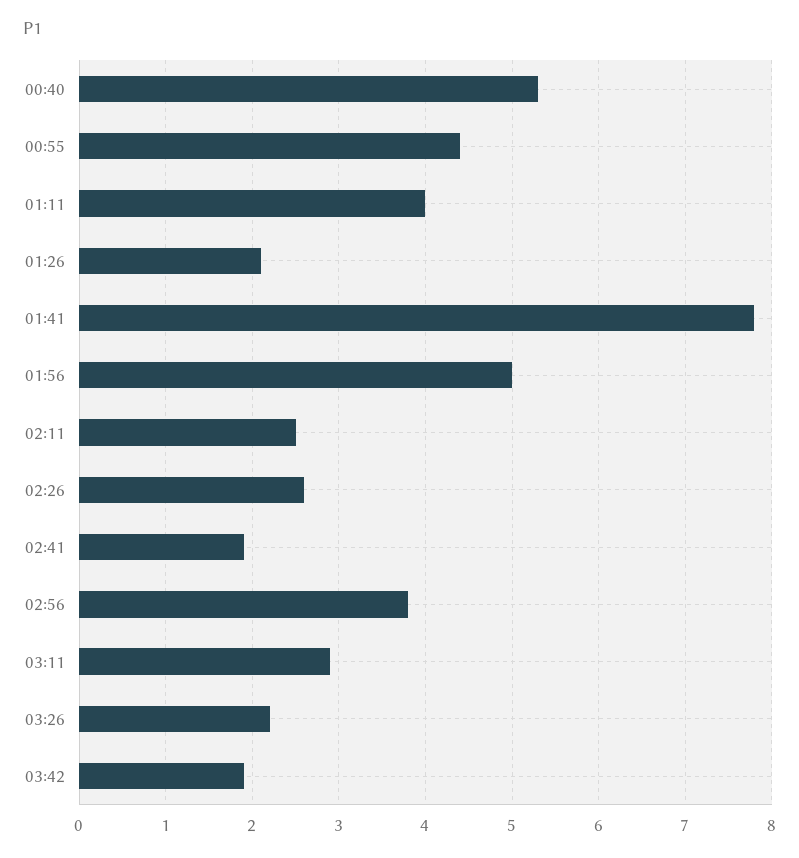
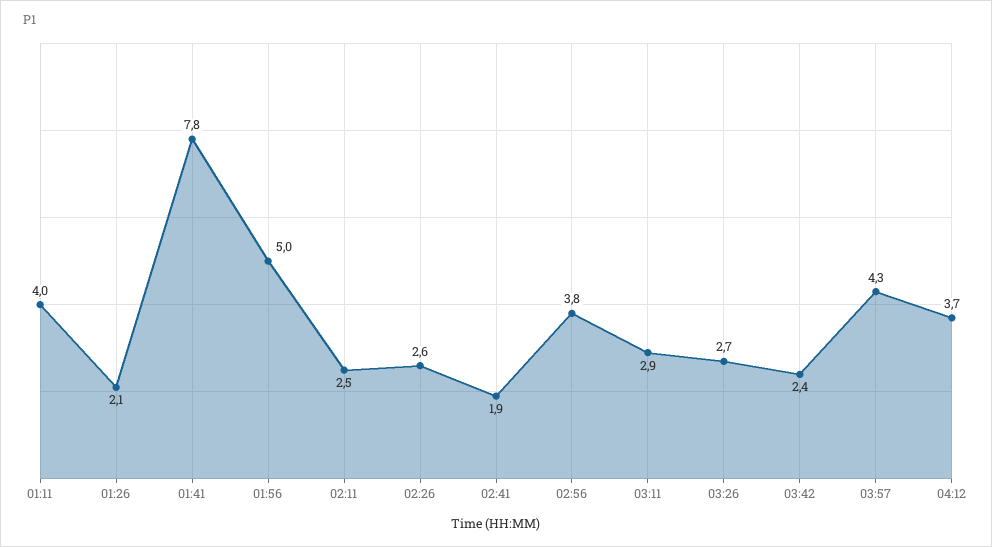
00:40: 5.3 -> none
00:55: 4.4 -> none
03:26: 2.2 -> 2.7
03:42: 1.9 -> 2.4
03:57: none -> 4.3
04:12: none -> 3.7

